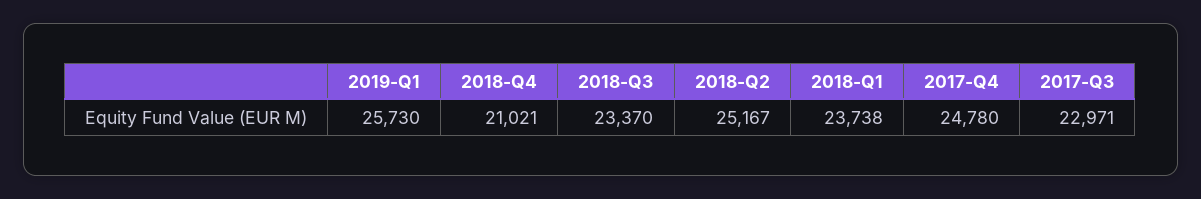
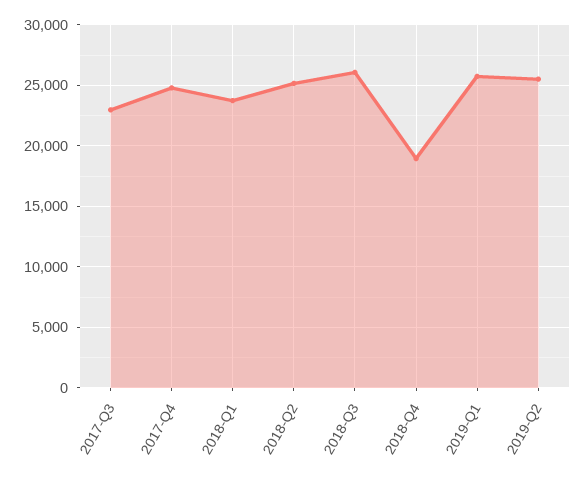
2018-Q4: 21021 -> 19000
2018-Q3: 23370 -> 26000
2019-Q2: none -> 25500

